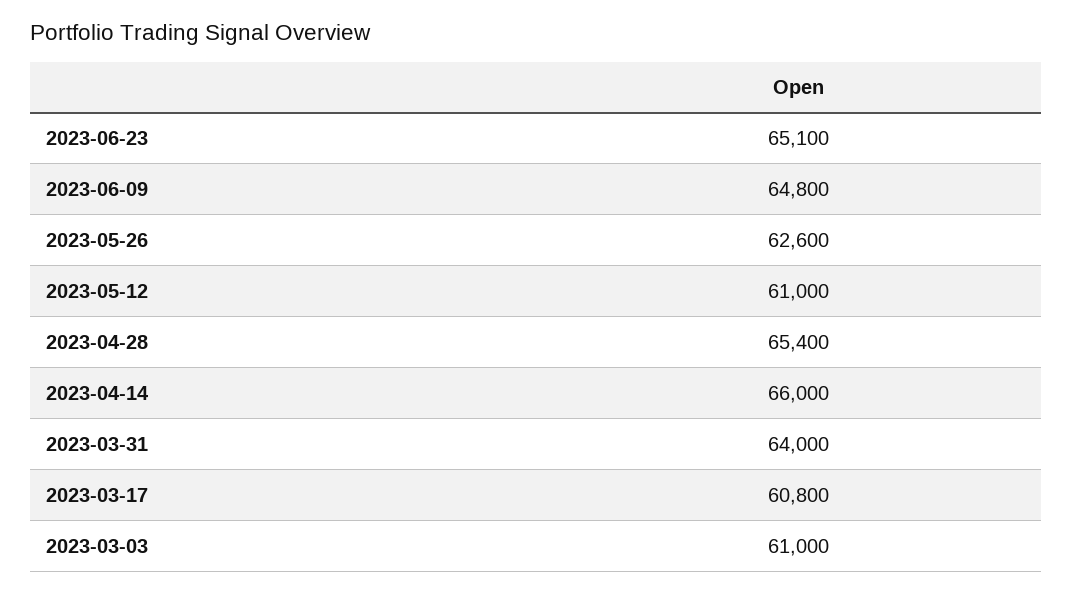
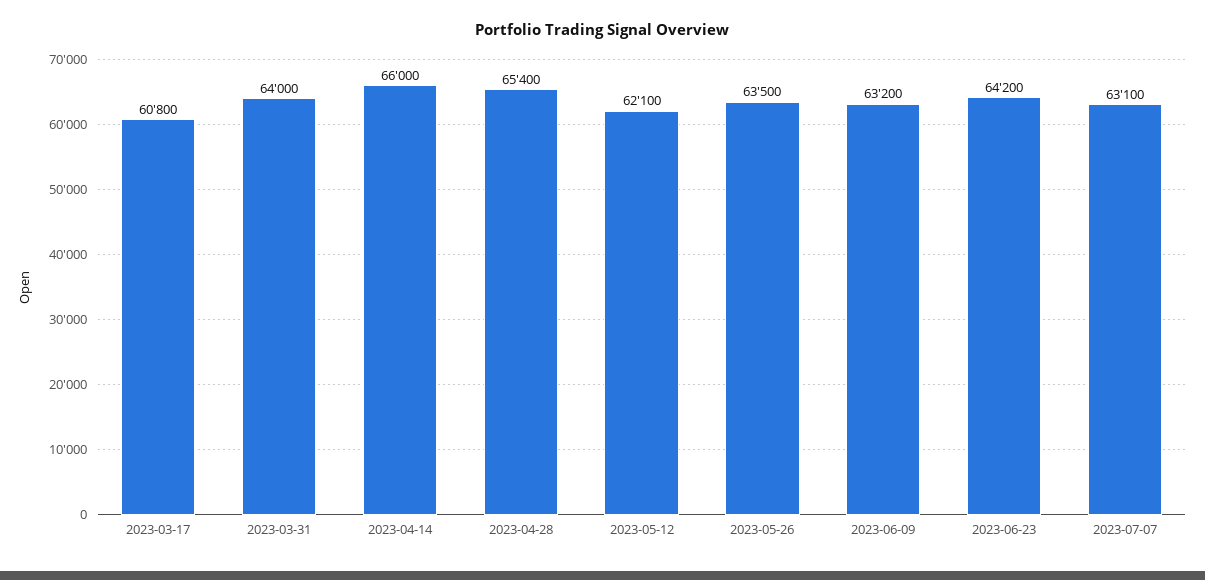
2023-06-23: 65100 -> 64200
2023-06-09: 64800 -> 63200
2023-05-26: 62600 -> 63500
2023-05-12: 61000 -> 62100
2023-03-03: 61000 -> none
2023-07-07: none -> 63100

